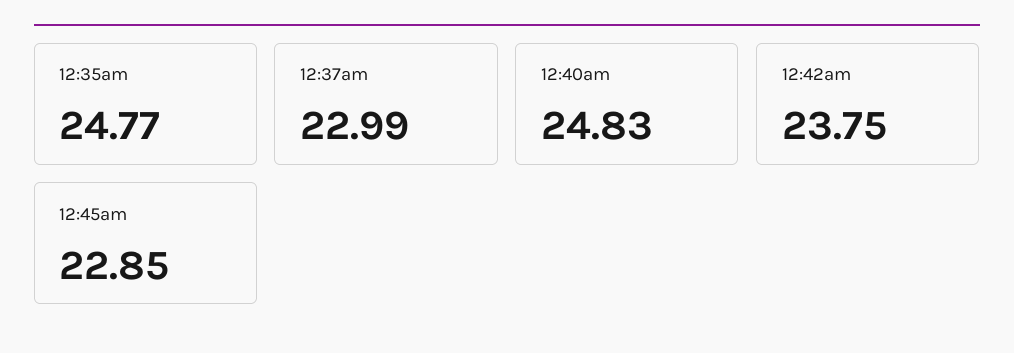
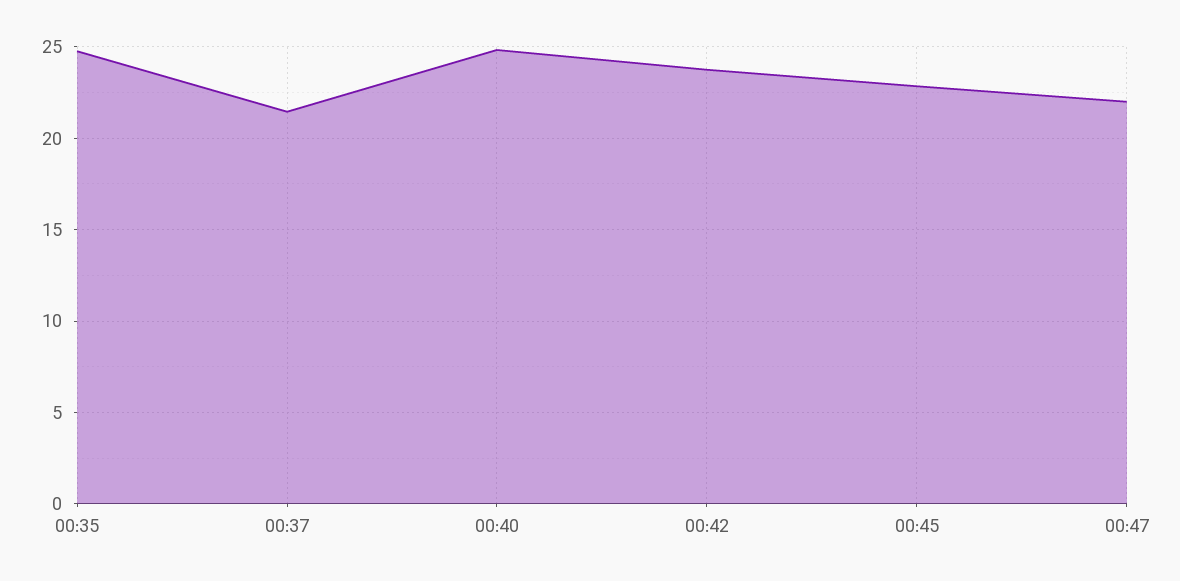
12:37am: 22.99 -> 21.5
00:47: none -> 22

